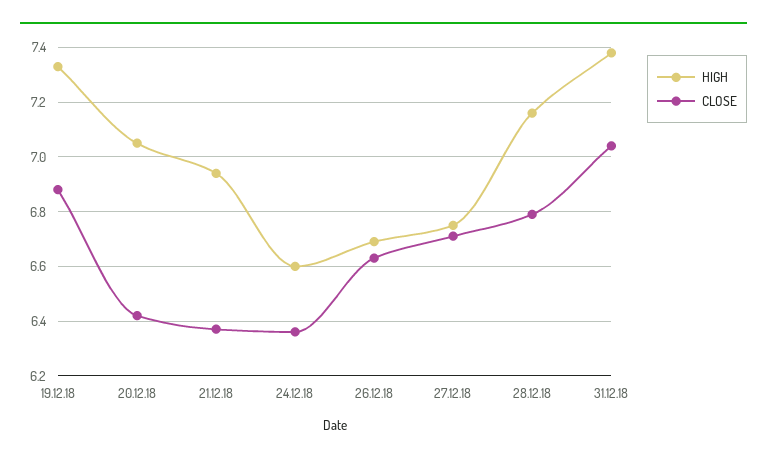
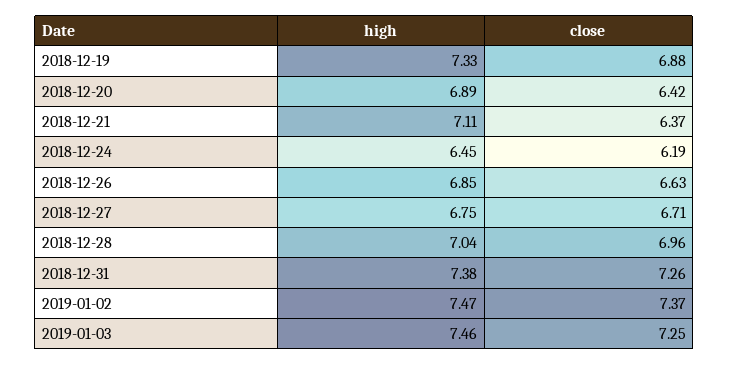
HIGH, 20.12.18: 7.05 -> 6.89
HIGH, 21.12.18: 6.95 -> 7.11
HIGH, 24.12.18: 6.6 -> 6.45
CLOSE, 24.12.18: 6.35 -> 6.19
HIGH, 26.12.18: 6.7 -> 6.85
HIGH, 28.12.18: 7.15 -> 7.04
CLOSE, 28.12.18: 6.8 -> 6.96
CLOSE, 31.12.18: 7.05 -> 7.26
HIGH, 2019-01-02: none -> 7.47
CLOSE, 2019-01-02: none -> 7.37
HIGH, 2019-01-03: none -> 7.46
CLOSE, 2019-01-03: none -> 7.25

